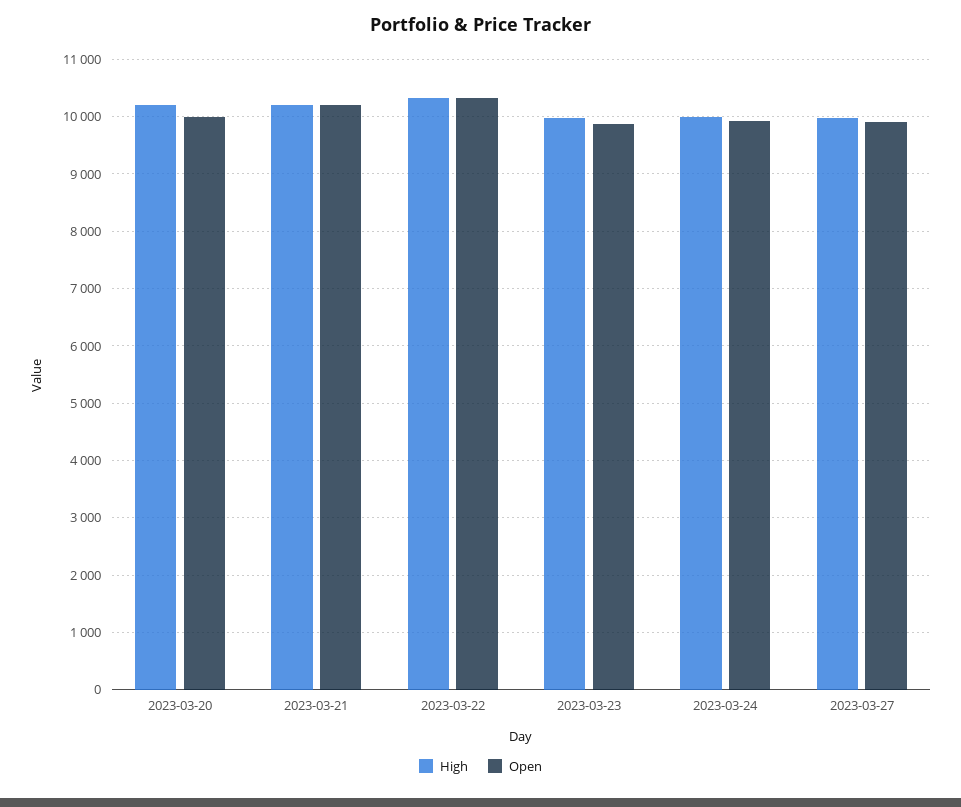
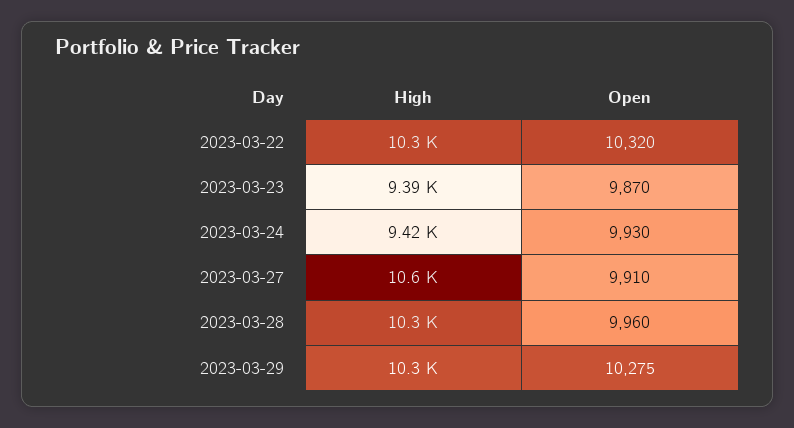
High, 2023-03-20: 10200 -> none
Open, 2023-03-20: 10000 -> none
High, 2023-03-21: 10200 -> none
Open, 2023-03-21: 10200 -> none
High, 2023-03-23: 10000 -> 9390
High, 2023-03-24: 10000 -> 9420
High, 2023-03-27: 10000 -> 10600
High, 2023-03-28: none -> 10300
Open, 2023-03-28: none -> 9960
High, 2023-03-29: none -> 10300
Open, 2023-03-29: none -> 10275

